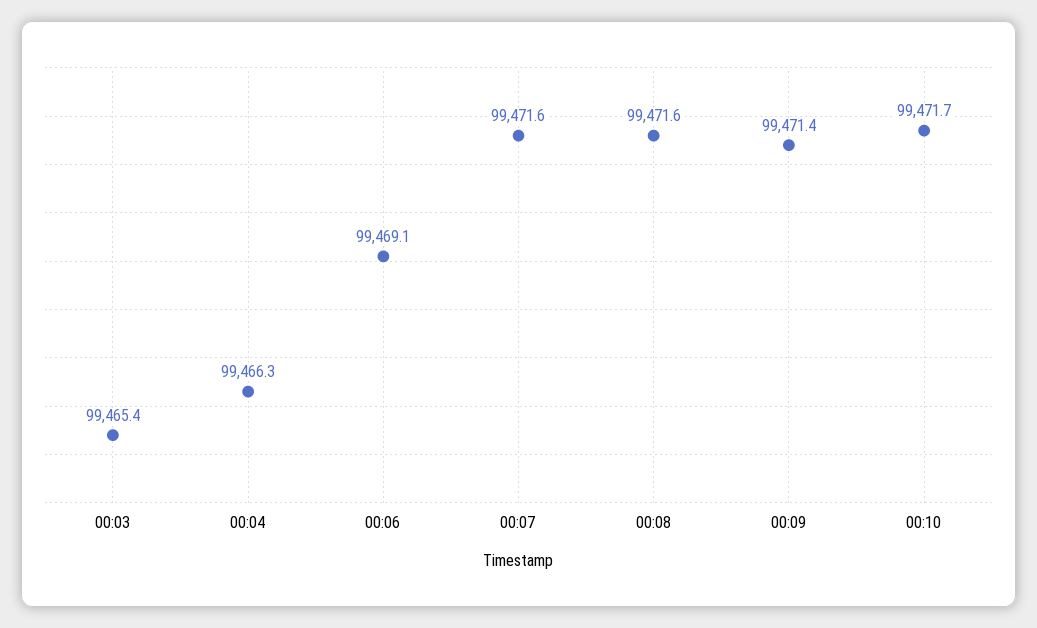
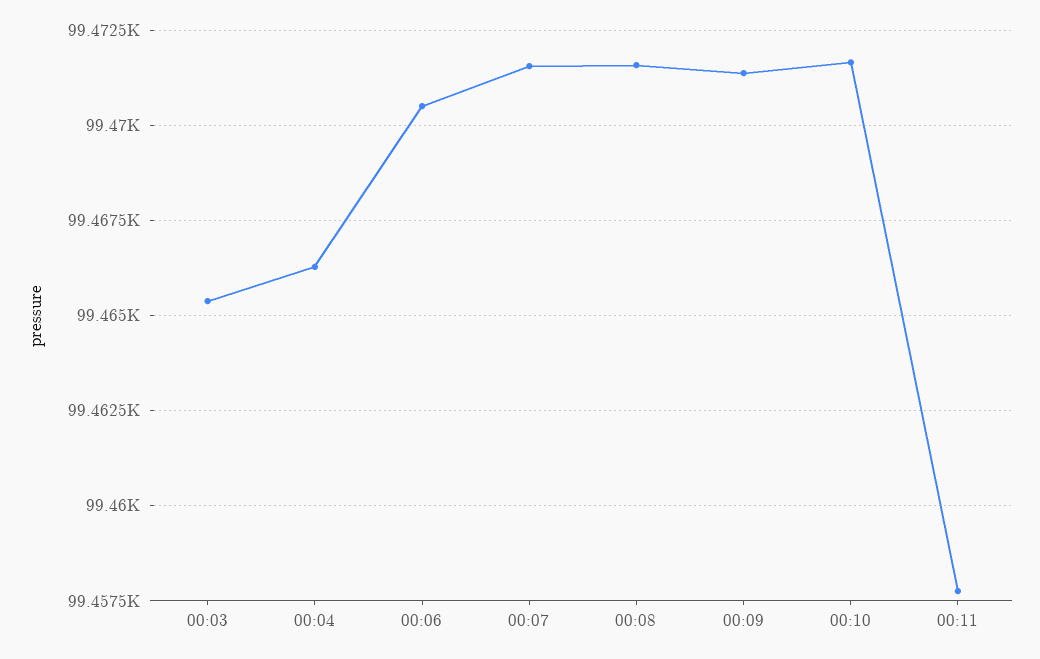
00:06: 99469.1 -> 99470.5
00:11: none -> 99457.75

